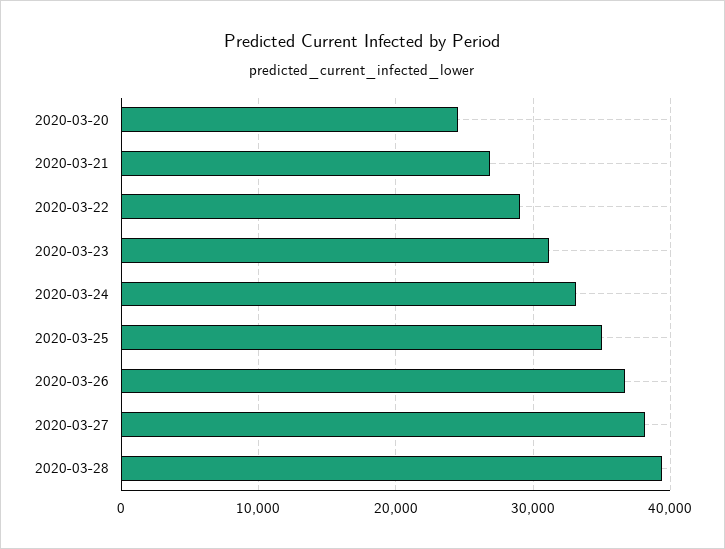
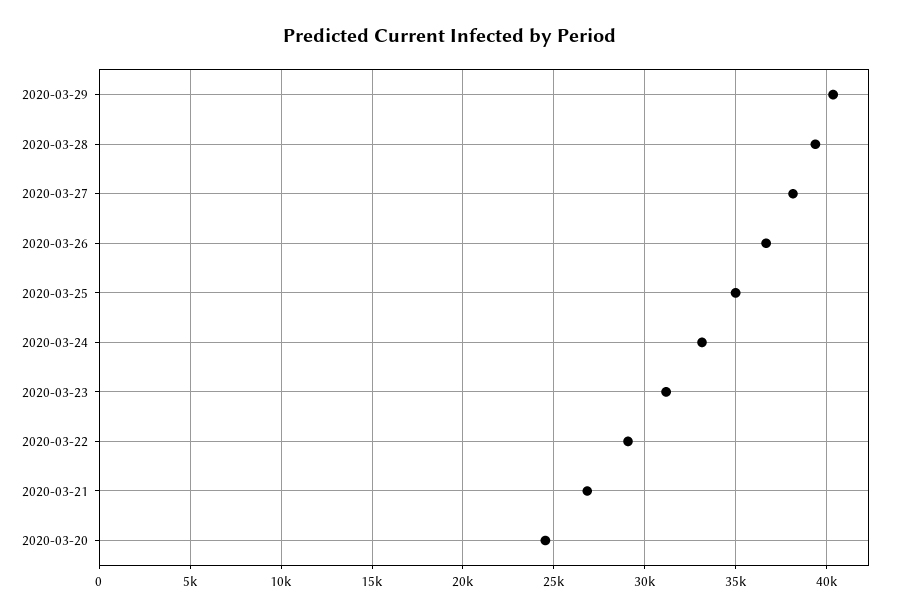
2020-03-29: none -> 40500

